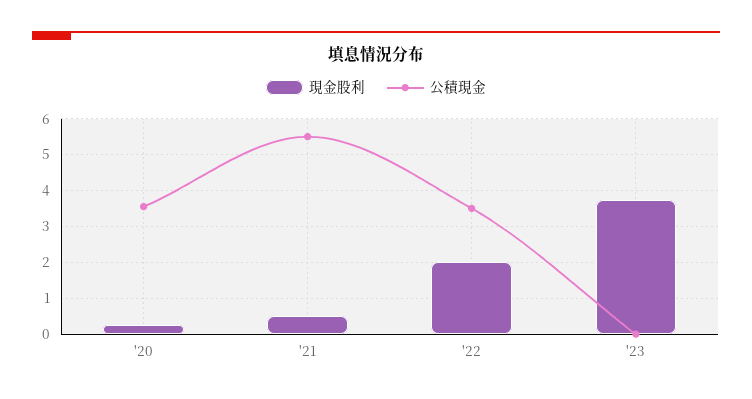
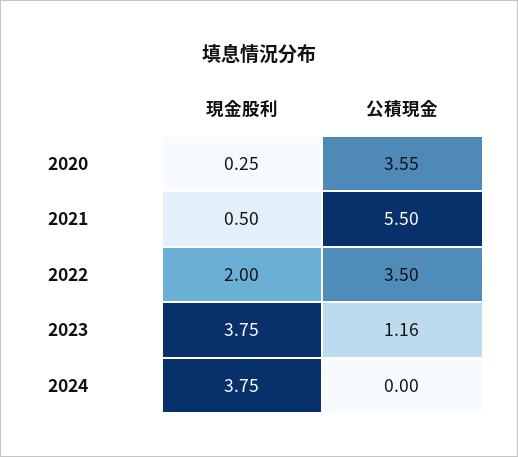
公積現金, '23: 0 -> 1.16
現金股利, 2024: none -> 3.75
公積現金, 2024: none -> 0

